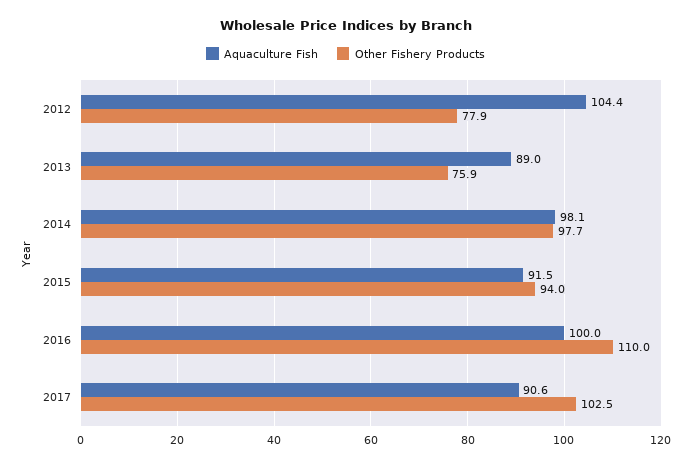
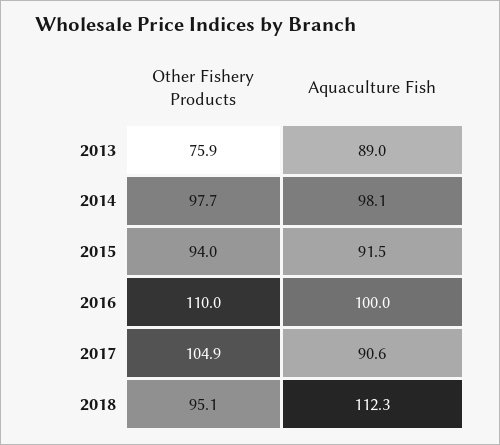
Aquaculture Fish, 2012: 104.4 -> none
Other Fishery Products, 2012: 77.9 -> none
Other Fishery Products, 2017: 102.5 -> 104.9
Other Fishery Products, 2018: none -> 95.1
Aquaculture Fish, 2018: none -> 112.3

